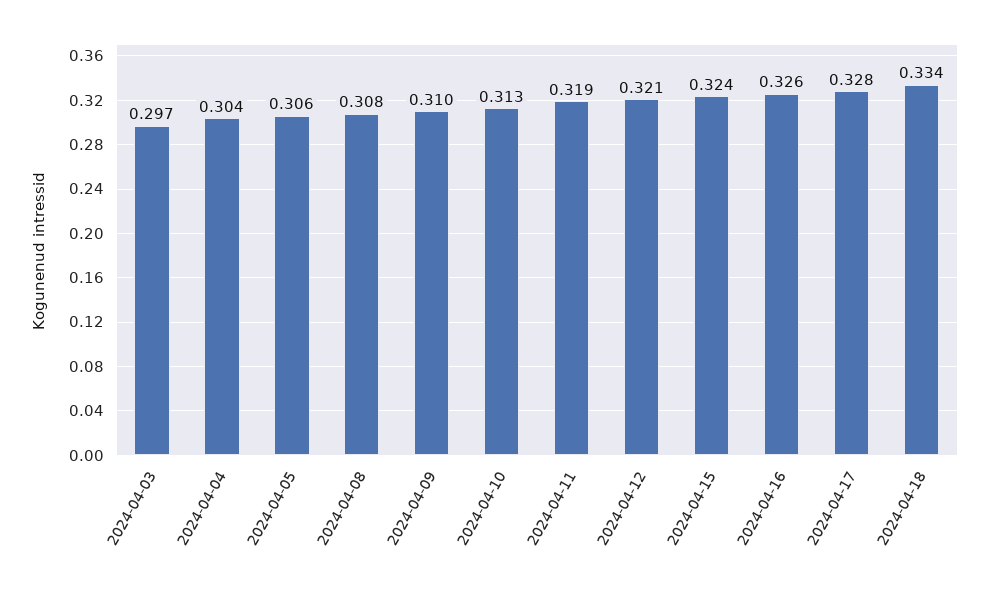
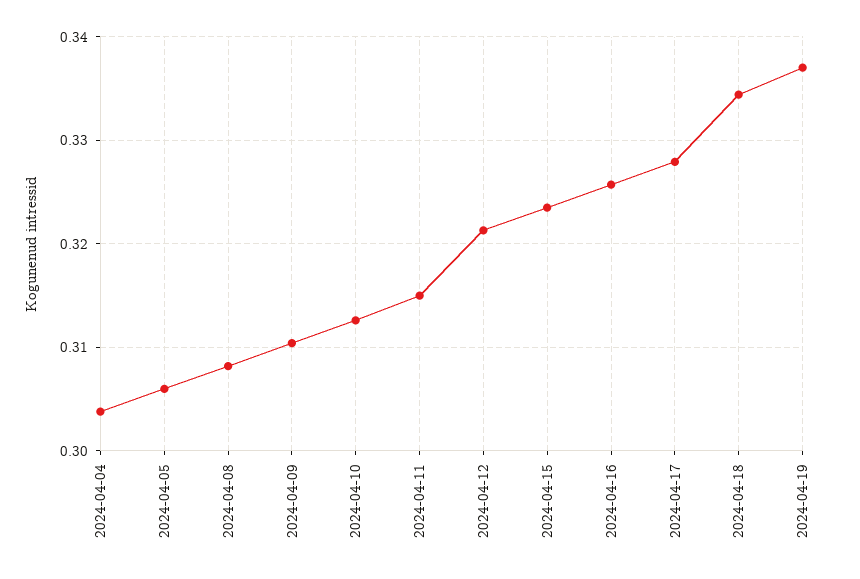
2024-04-03: 0.297 -> none
2024-04-11: 0.319 -> 0.315
2024-04-19: none -> 0.337

